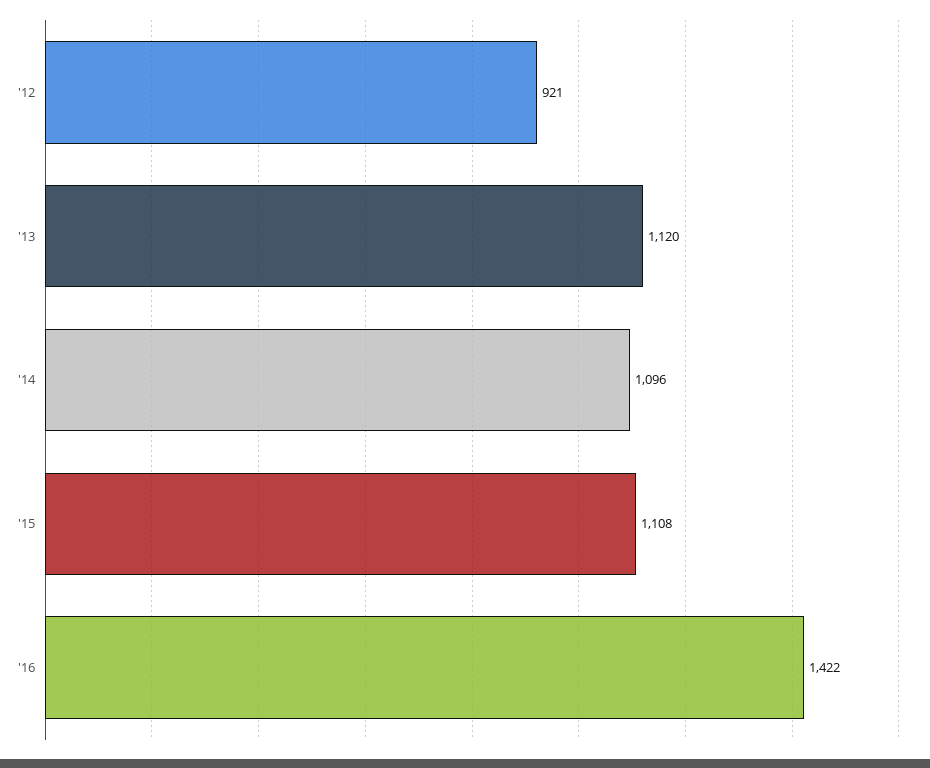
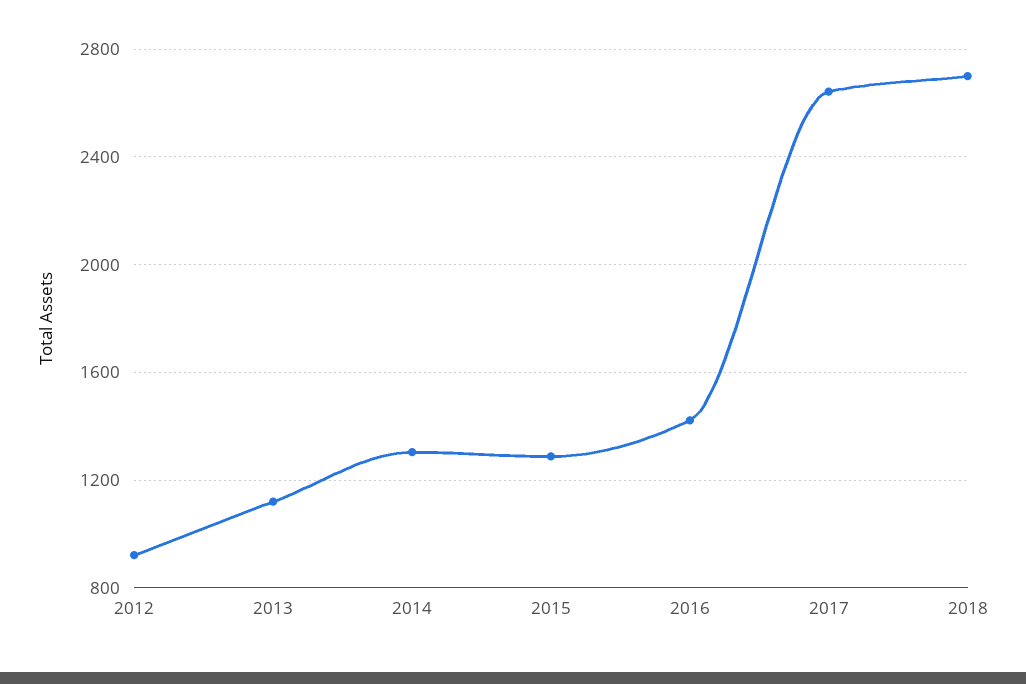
'14: 1096 -> 1300
'15: 1108 -> 1300
2017: none -> 2650
2018: none -> 2700

